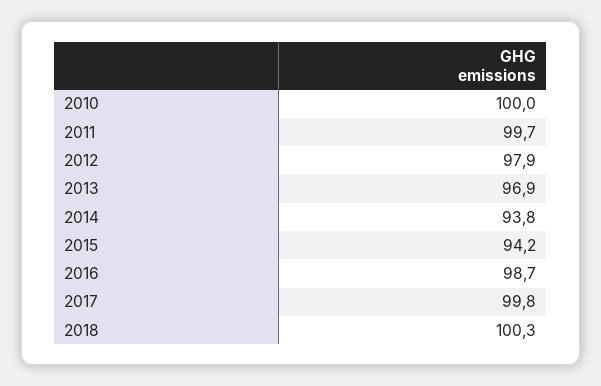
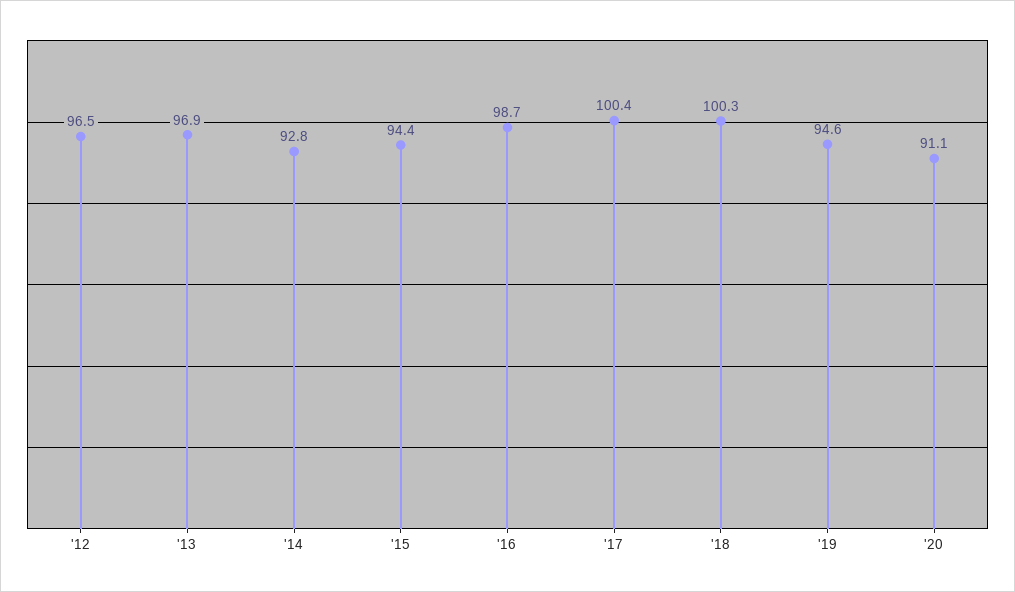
2010: 100 -> none
2011: 99.7 -> none
2012: 97.9 -> 96.5
2014: 93.8 -> 92.8
2015: 94.2 -> 94.4
2017: 99.8 -> 100.4
'19: none -> 94.6
'20: none -> 91.1

